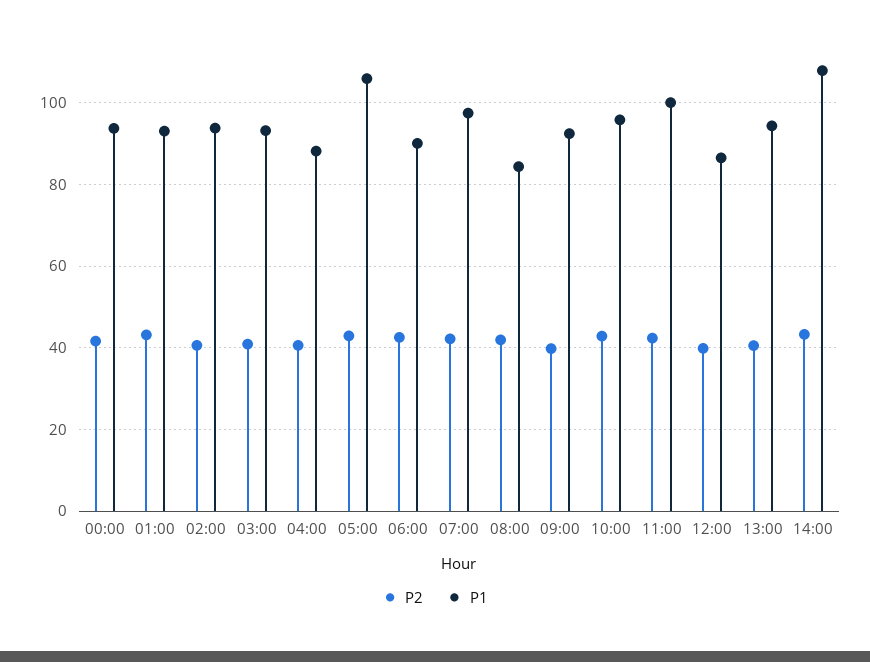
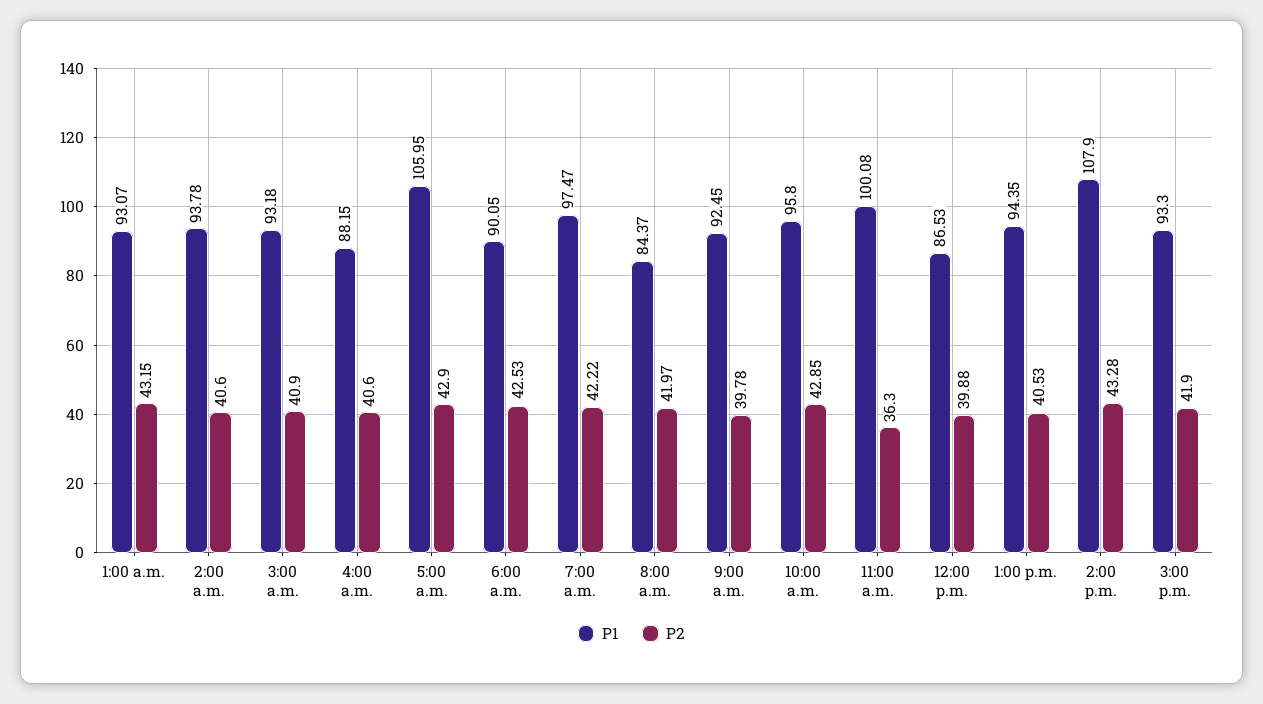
P2, 00:00: 42 -> none
P1, 00:00: 94 -> none
P2, 11:00: 42 -> 36.3
P1, 3:00 p.m.: none -> 93.3
P2, 3:00 p.m.: none -> 41.9

